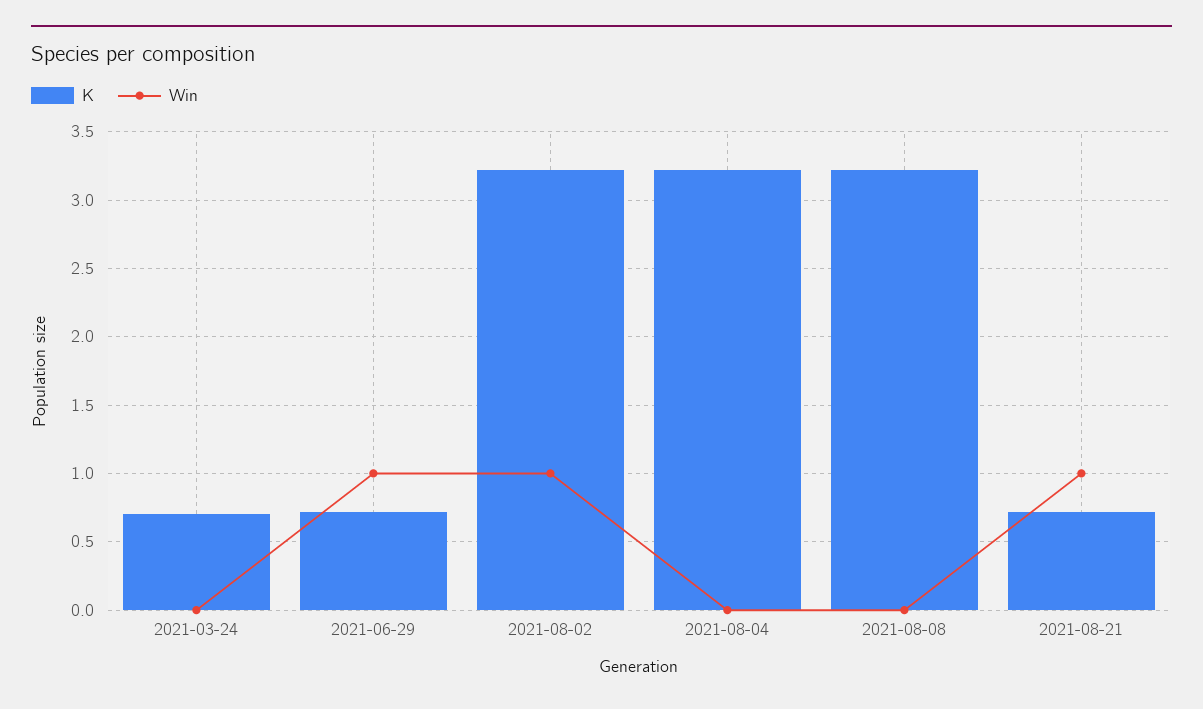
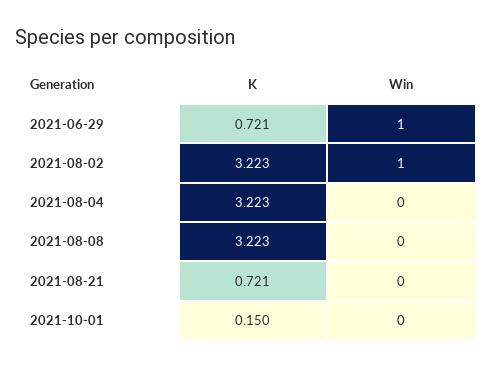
K, 2021-03-24: 0.7 -> none
Win, 2021-03-24: 0 -> none
Win, 2021-08-21: 1 -> 0
K, 2021-10-01: none -> 0.15
Win, 2021-10-01: none -> 0

